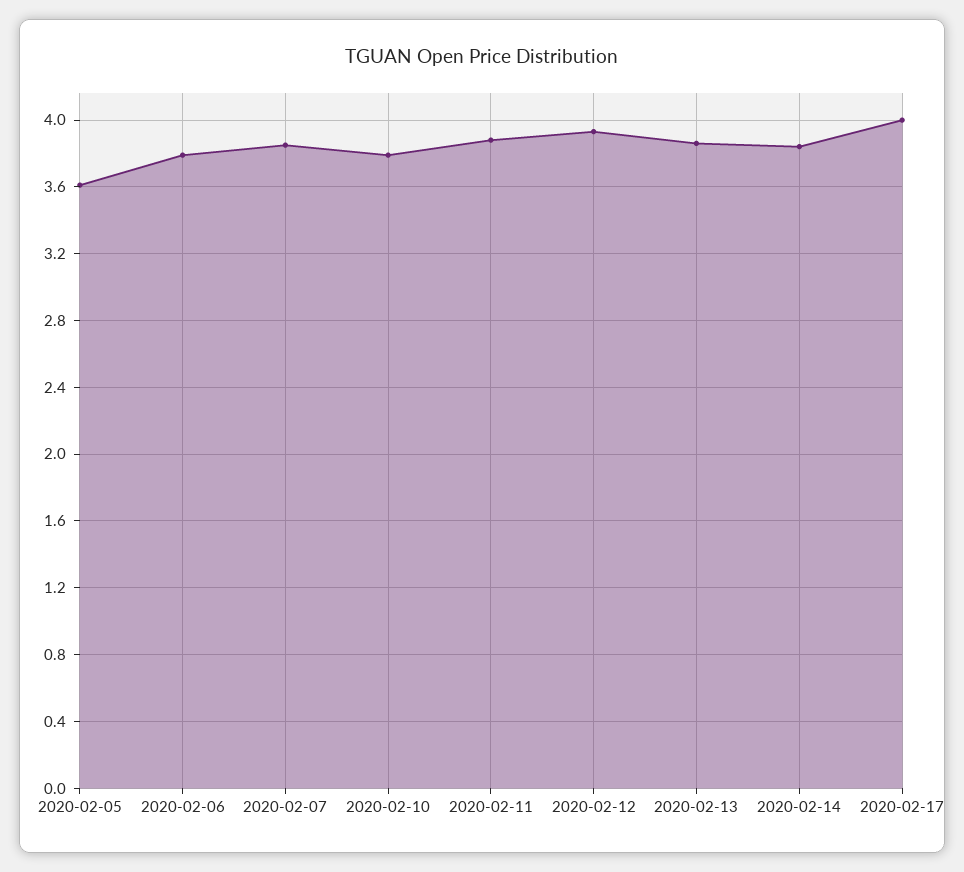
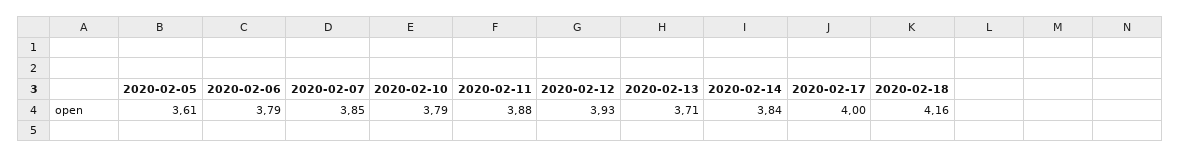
2020-02-13: 3.85 -> 3.71
2020-02-18: none -> 4.16

